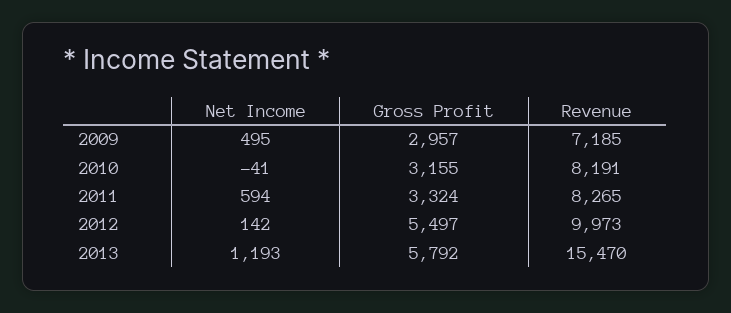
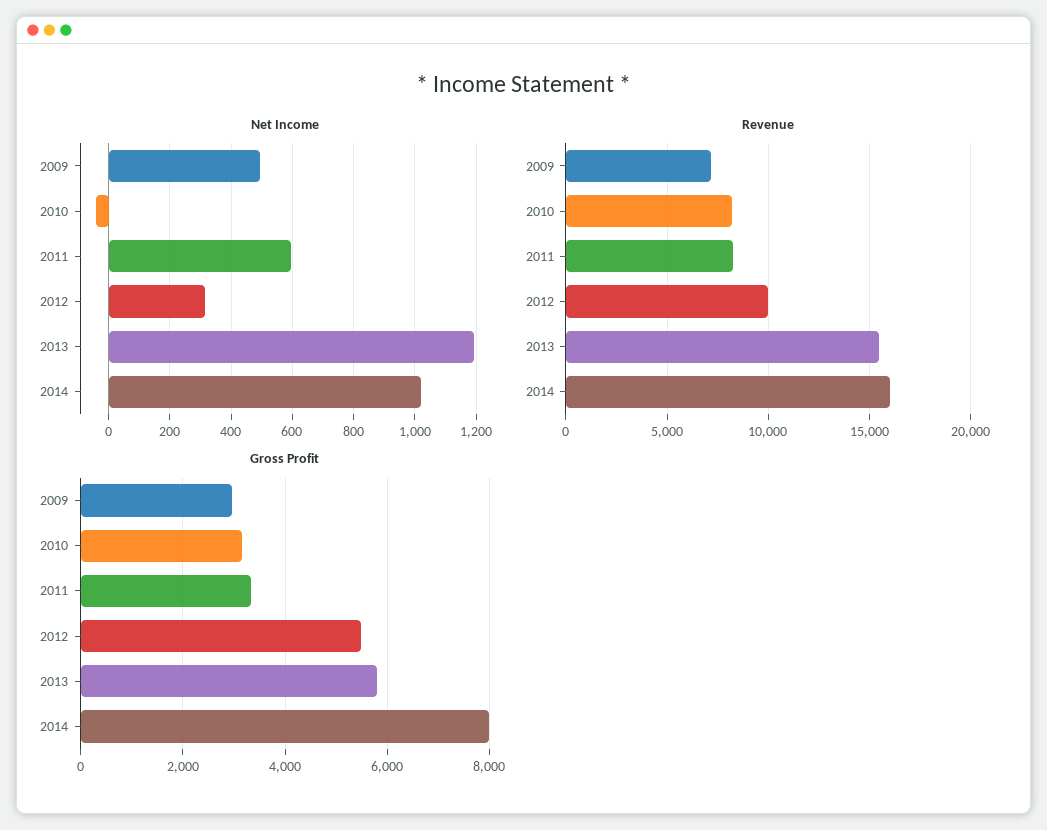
Net Income, 2012: 142 -> 320
Net Income, 2014: none -> 1020
Revenue, 2014: none -> 16000
Gross Profit, 2014: none -> 8000

